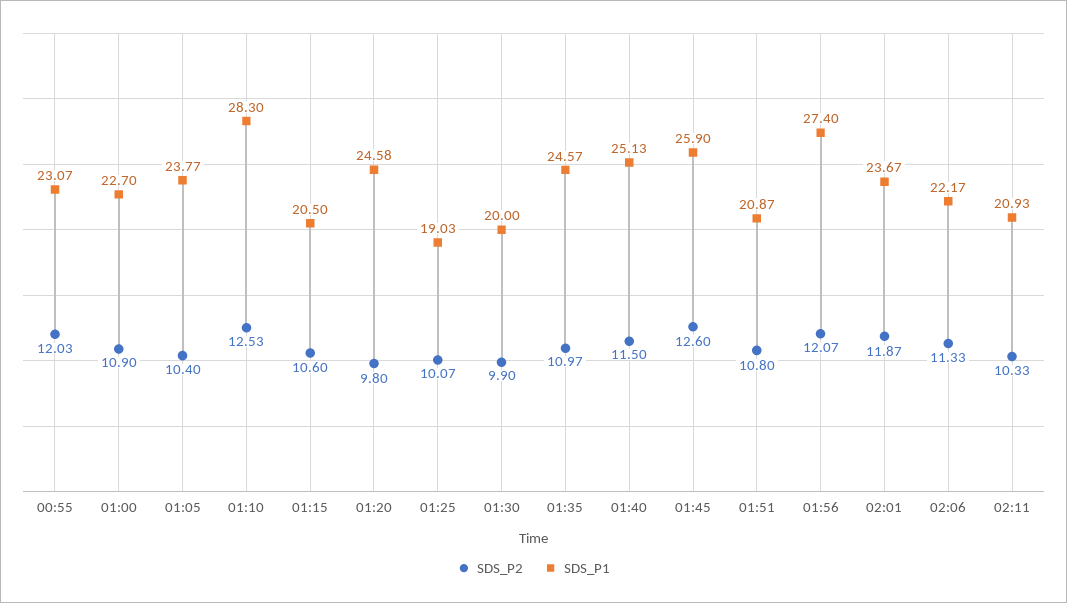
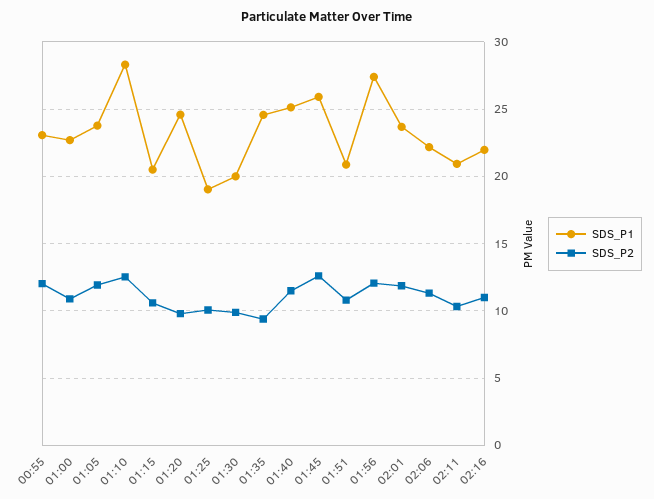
SDS_P2, 01:05: 10.4 -> 12
SDS_P2, 01:35: 10.97 -> 9.5
SDS_P1, 02:16: none -> 22
SDS_P2, 02:16: none -> 11

